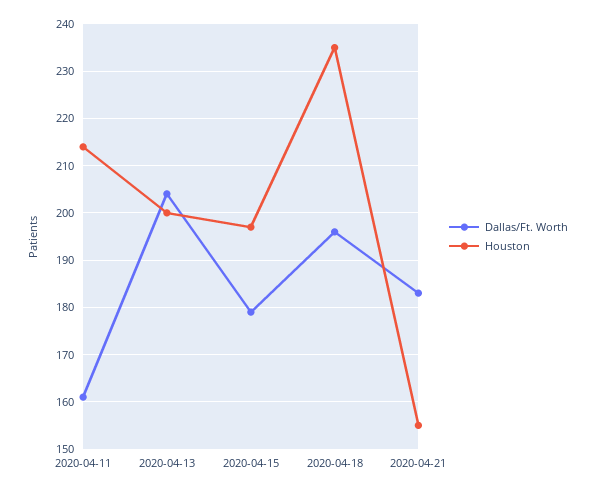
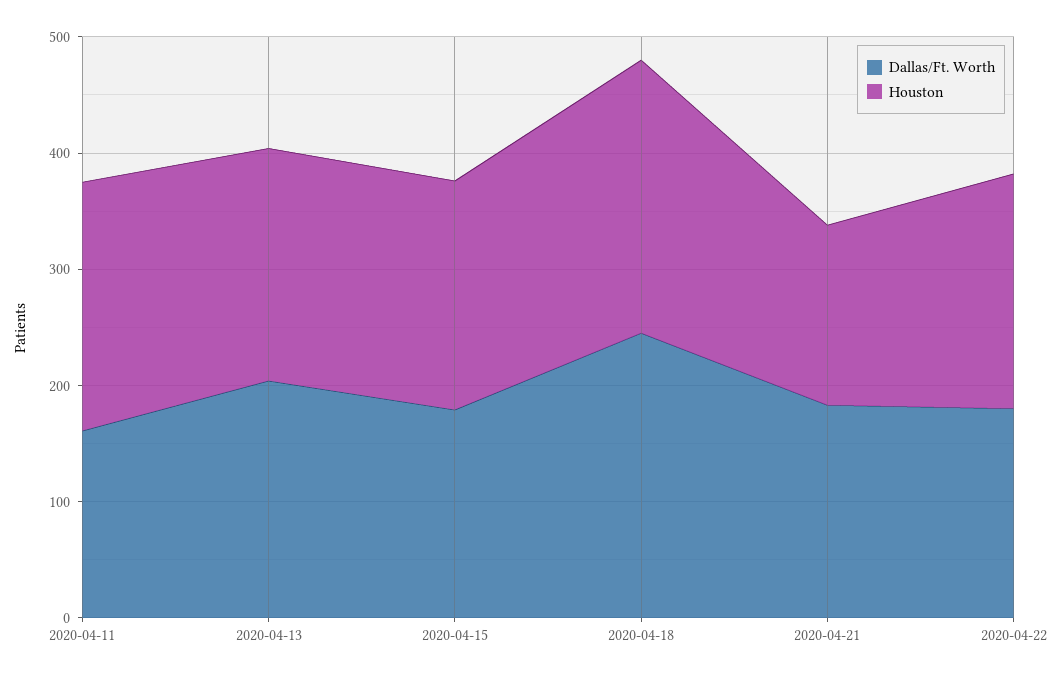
Dallas/Ft. Worth, 2020-04-18: 195 -> 240
Dallas/Ft. Worth, 2020-04-22: none -> 180
Houston, 2020-04-22: none -> 200

